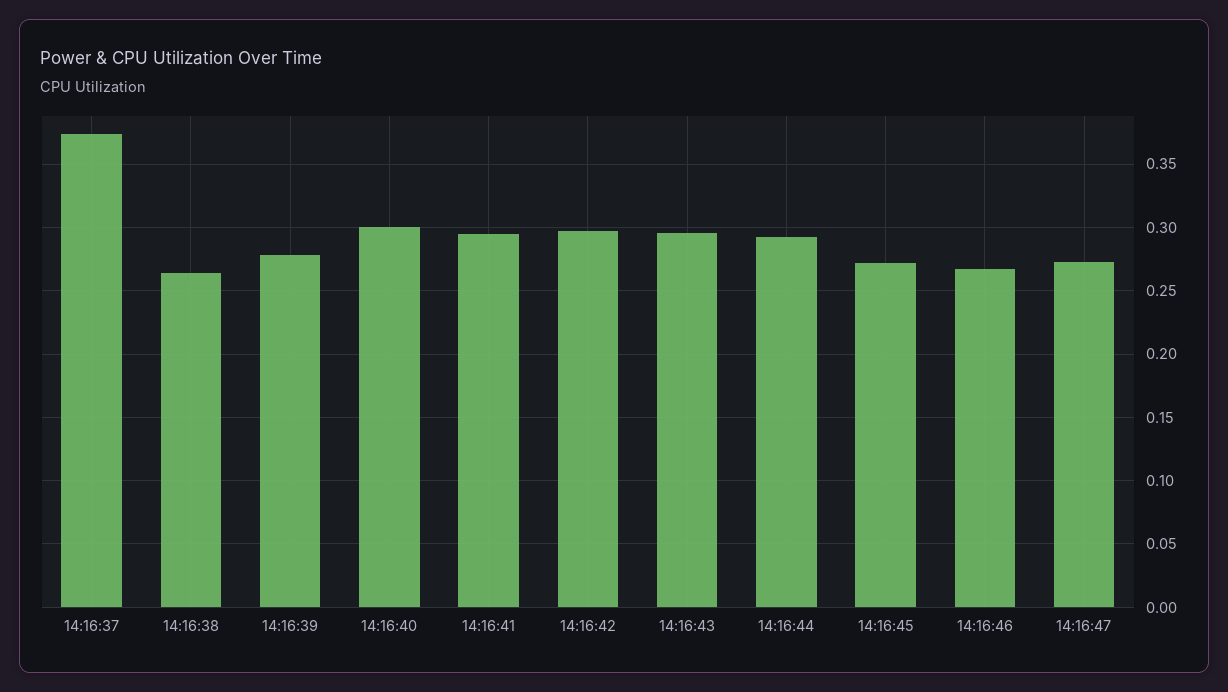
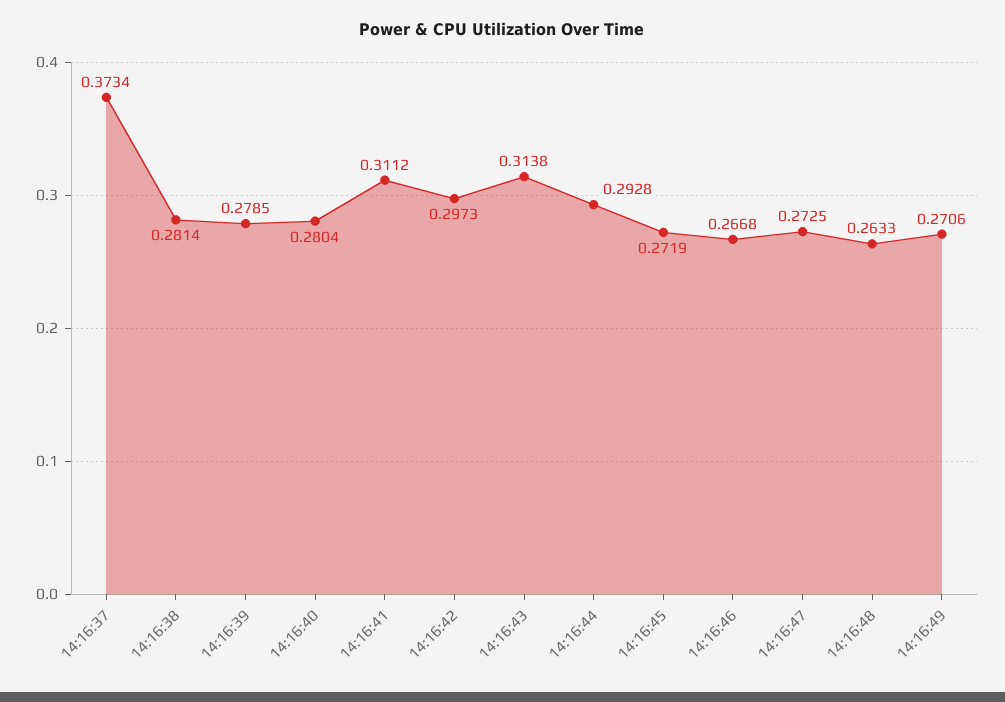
14:16:38: 0.265 -> 0.2814
14:16:40: 0.3 -> 0.2804
14:16:41: 0.295 -> 0.3112
14:16:43: 0.295 -> 0.3138
14:16:48: none -> 0.2633
14:16:49: none -> 0.2706

